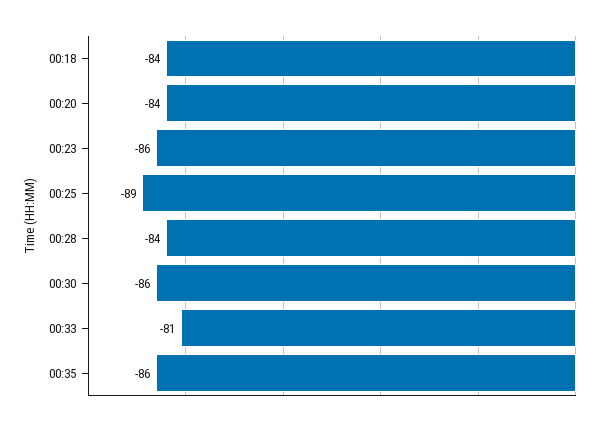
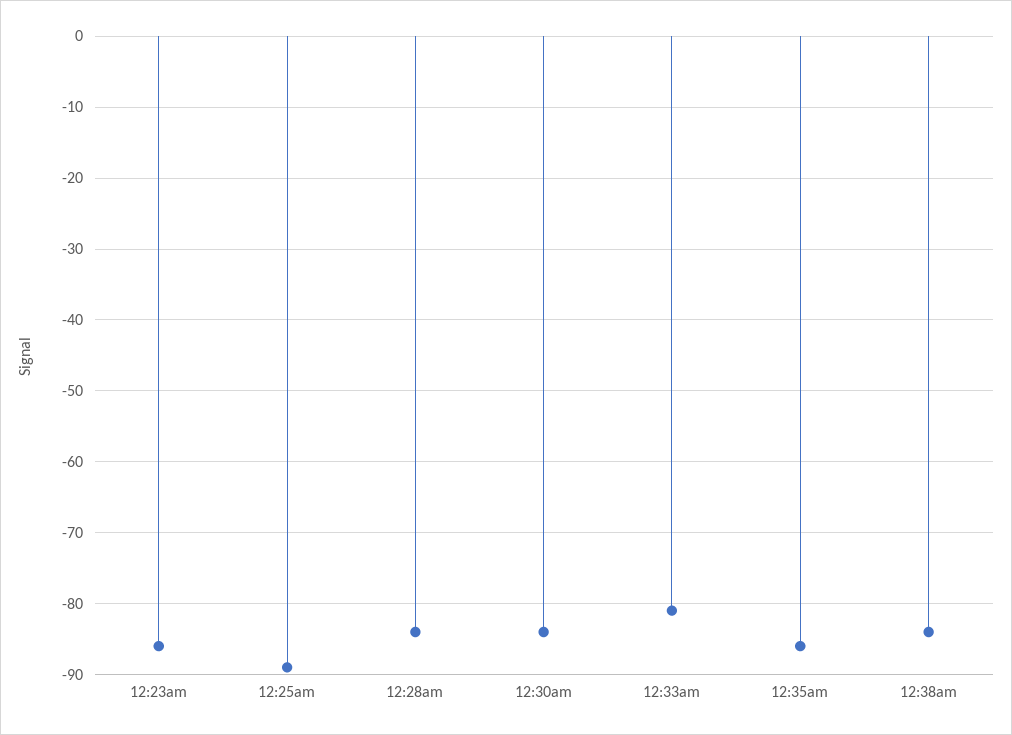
00:18: -84 -> none
00:20: -84 -> none
00:30: -86 -> -84
12:38am: none -> -84

